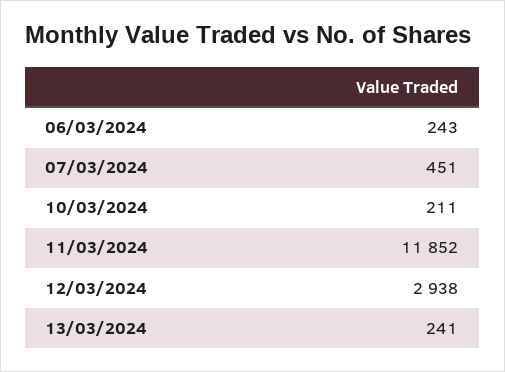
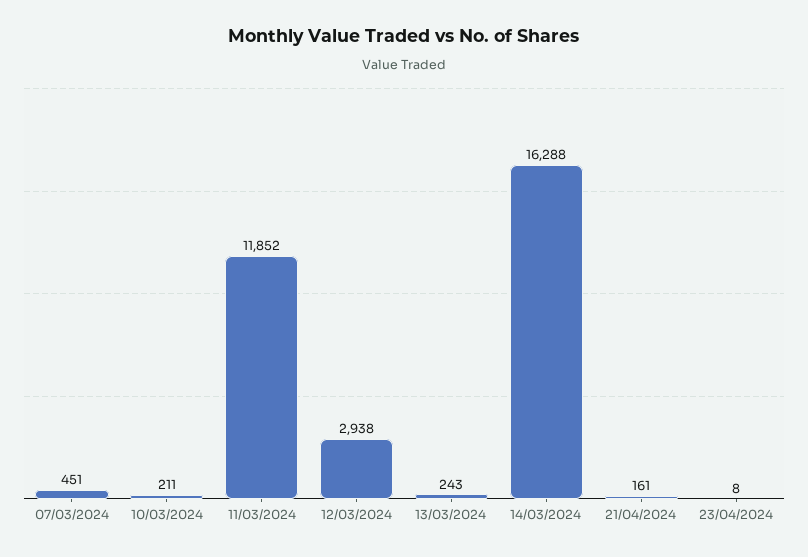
06/03/2024: 243 -> none
13/03/2024: 241 -> 243
14/03/2024: none -> 16288
21/04/2024: none -> 161
23/04/2024: none -> 8

